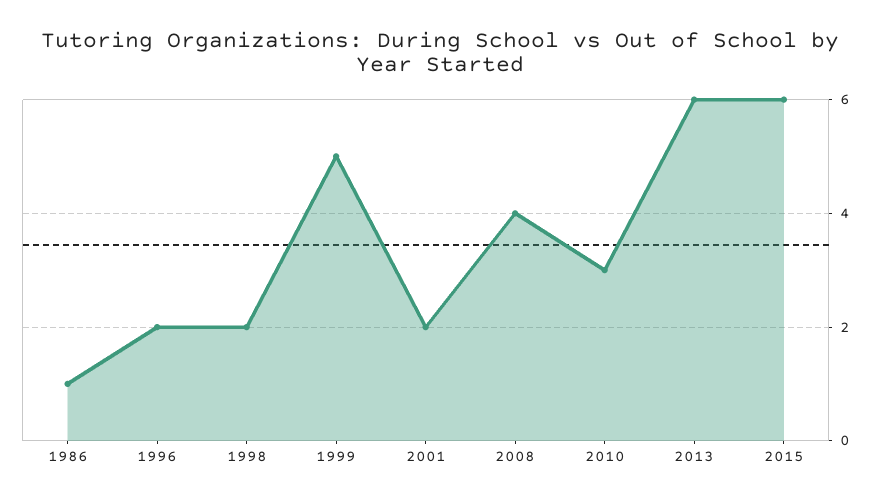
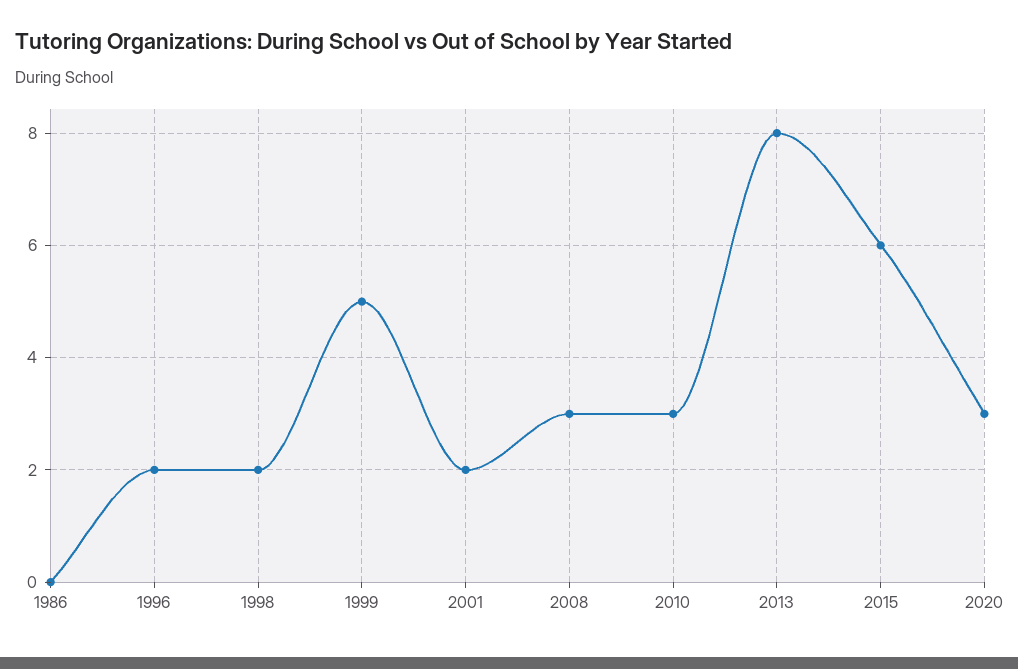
1986: 1 -> 0
2008: 4 -> 3
2013: 6 -> 8
2020: none -> 3

